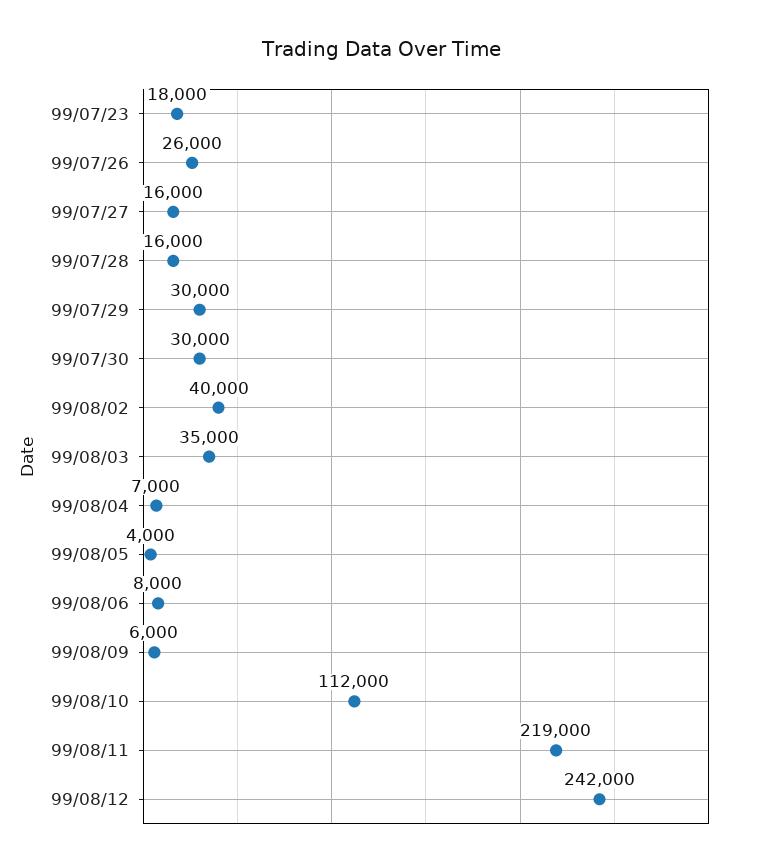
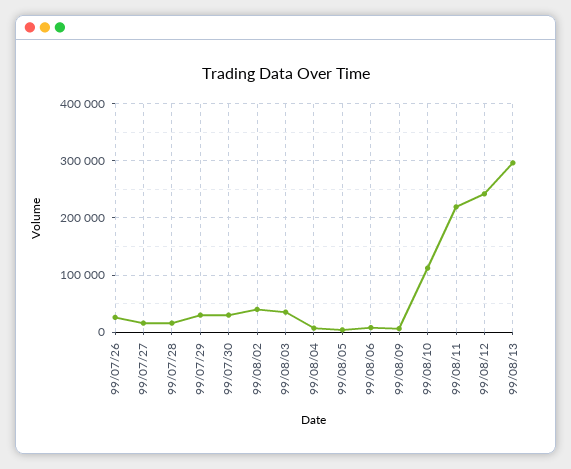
99/07/23: 18000 -> none
99/08/13: none -> 300000

